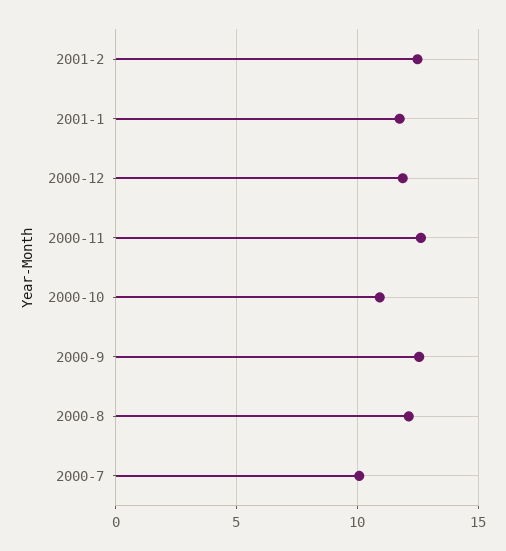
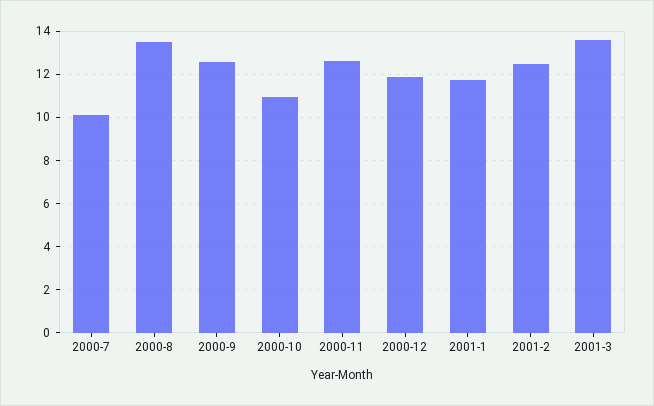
2000-8: 12 -> 13.5
2001-3: none -> 13.5

